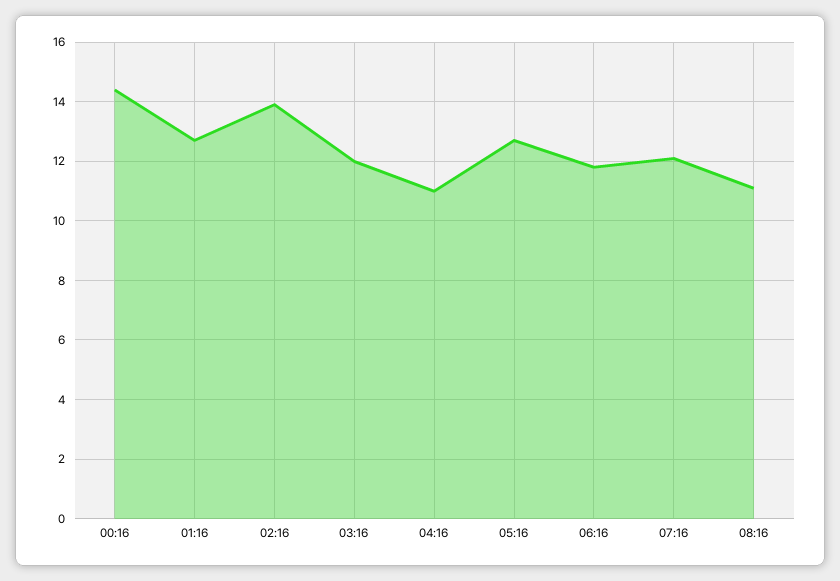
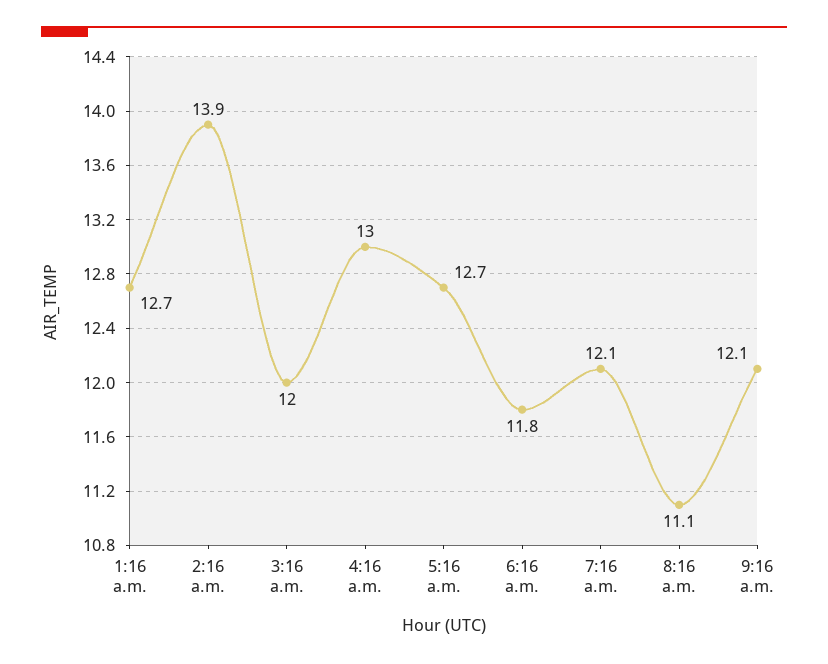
00:16: 14.5 -> none
04:16: 11 -> 13
9:16 a.m.: none -> 12.1

